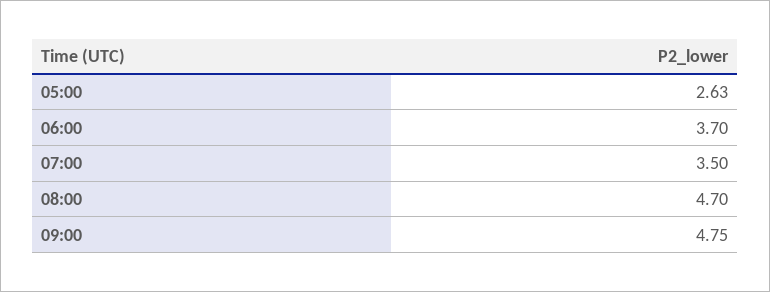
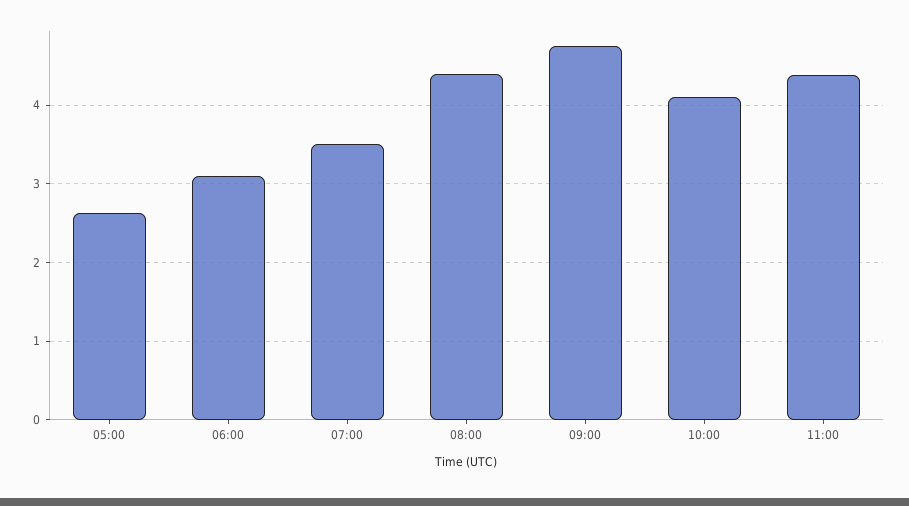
06:00: 3.7 -> 3.1
08:00: 4.7 -> 4.4
10:00: none -> 4.1
11:00: none -> 4.4

